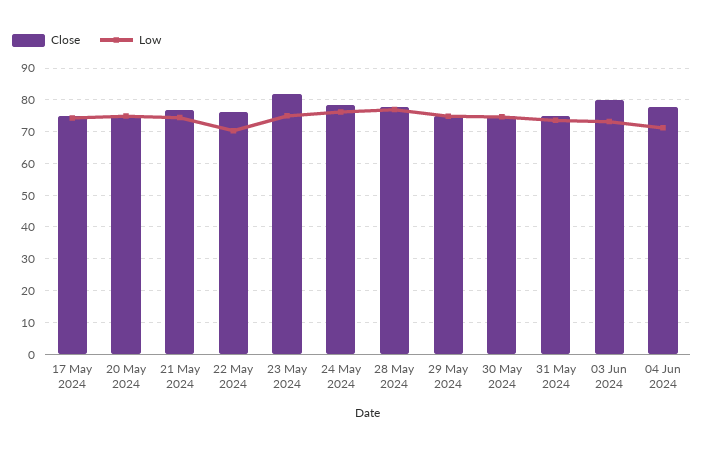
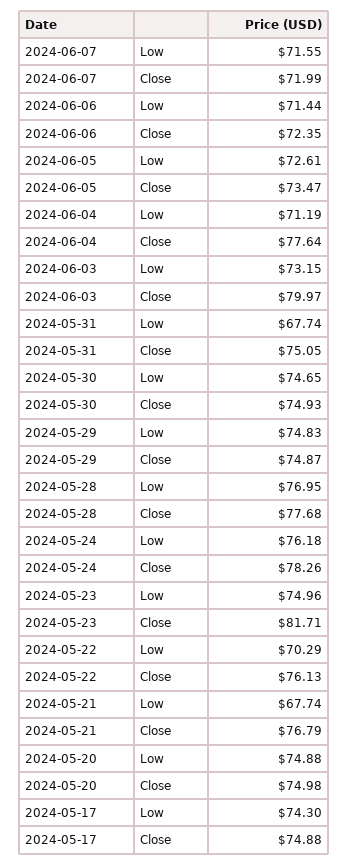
Low, 21 May 2024: 74 -> 67.74
Low, 31 May 2024: 74 -> 67.74
Low, 2024-06-07: none -> 71.55
Close, 2024-06-07: none -> 71.99
Low, 2024-06-06: none -> 71.44
Close, 2024-06-06: none -> 72.35
Low, 2024-06-05: none -> 72.61
Close, 2024-06-05: none -> 73.47

